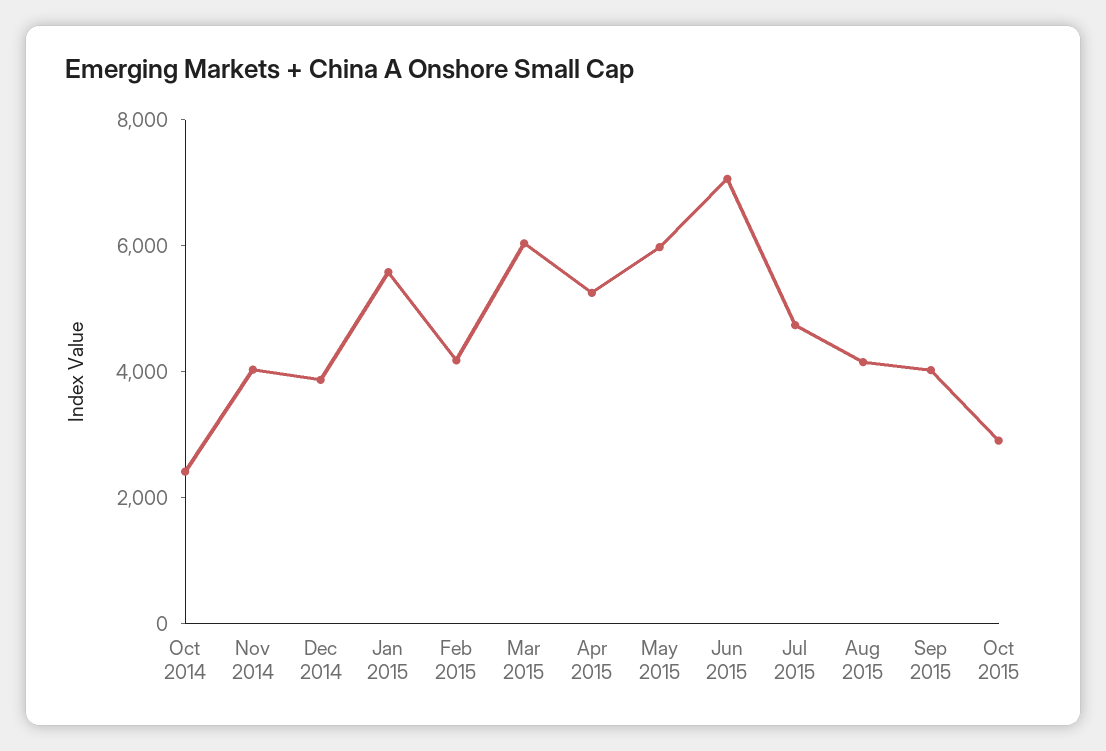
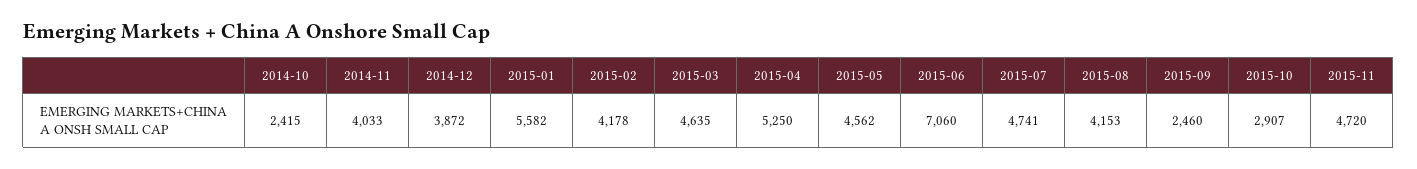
Mar 2015: 6000 -> 4635
May 2015: 6000 -> 4562
Sep 2015: 4000 -> 2460
2015-11: none -> 4720

